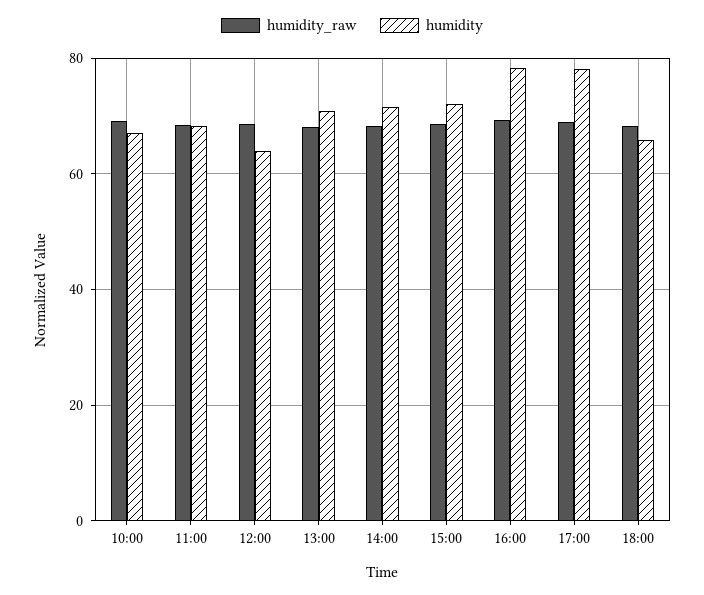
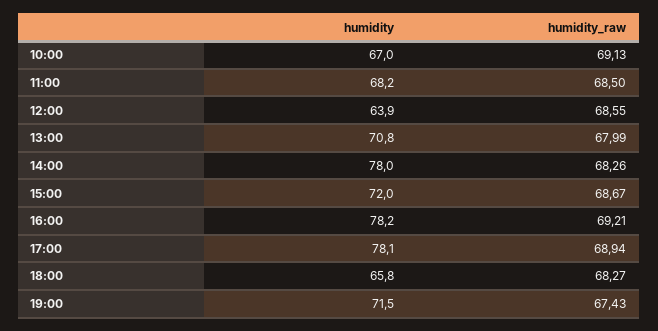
humidity, 14:00: 72 -> 78
humidity, 19:00: none -> 71.5
humidity_raw, 19:00: none -> 67.43

